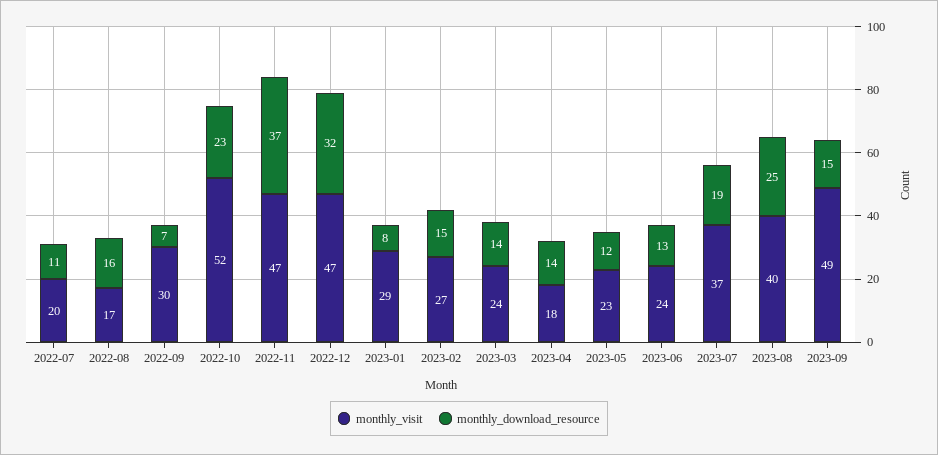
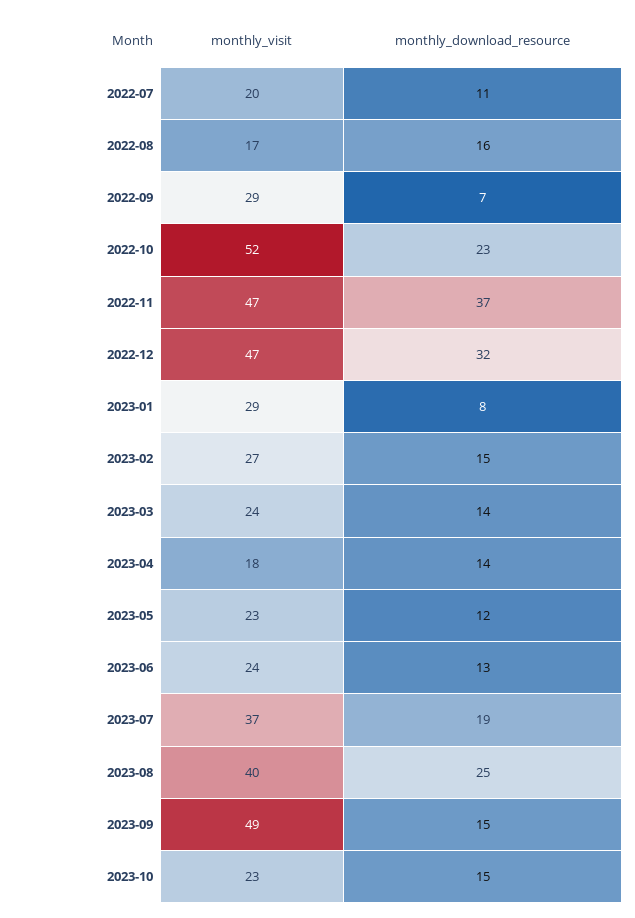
monthly_visit, 2022-09: 30 -> 29
monthly_visit, 2023-10: none -> 23
monthly_download_resource, 2023-10: none -> 15

